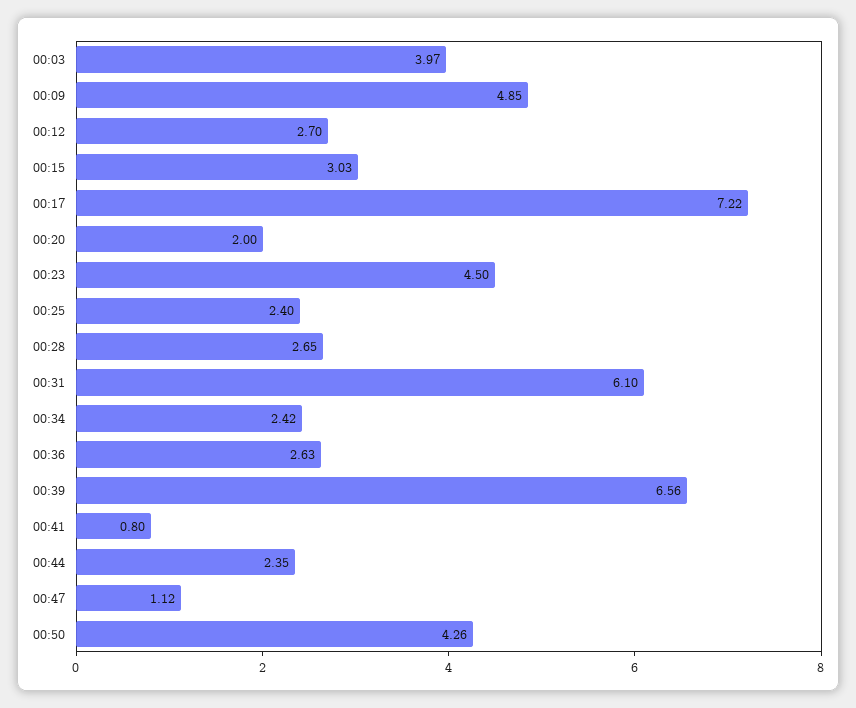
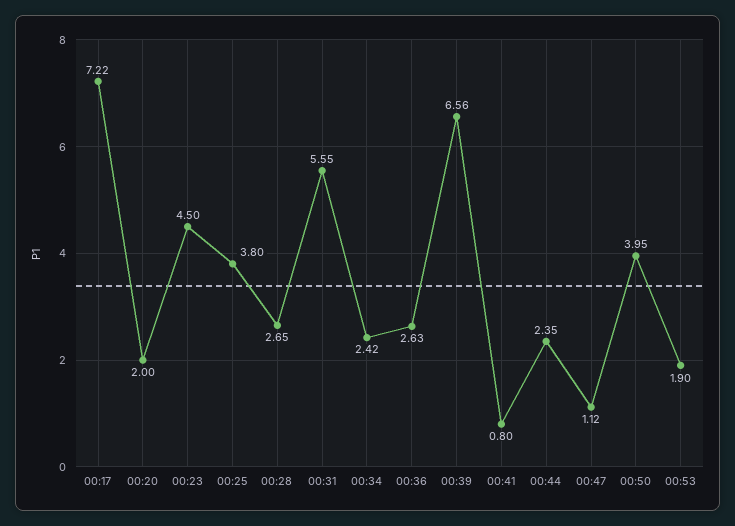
00:03: 3.97 -> none
00:09: 4.85 -> none
00:12: 2.7 -> none
00:15: 3.03 -> none
00:25: 2.4 -> 3.8
00:31: 6.1 -> 5.55
00:50: 4.26 -> 3.95
00:53: none -> 1.9

